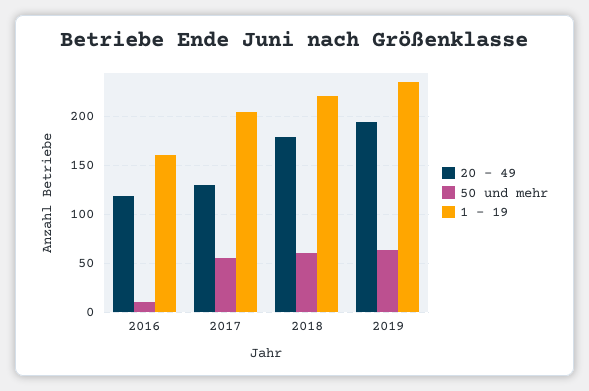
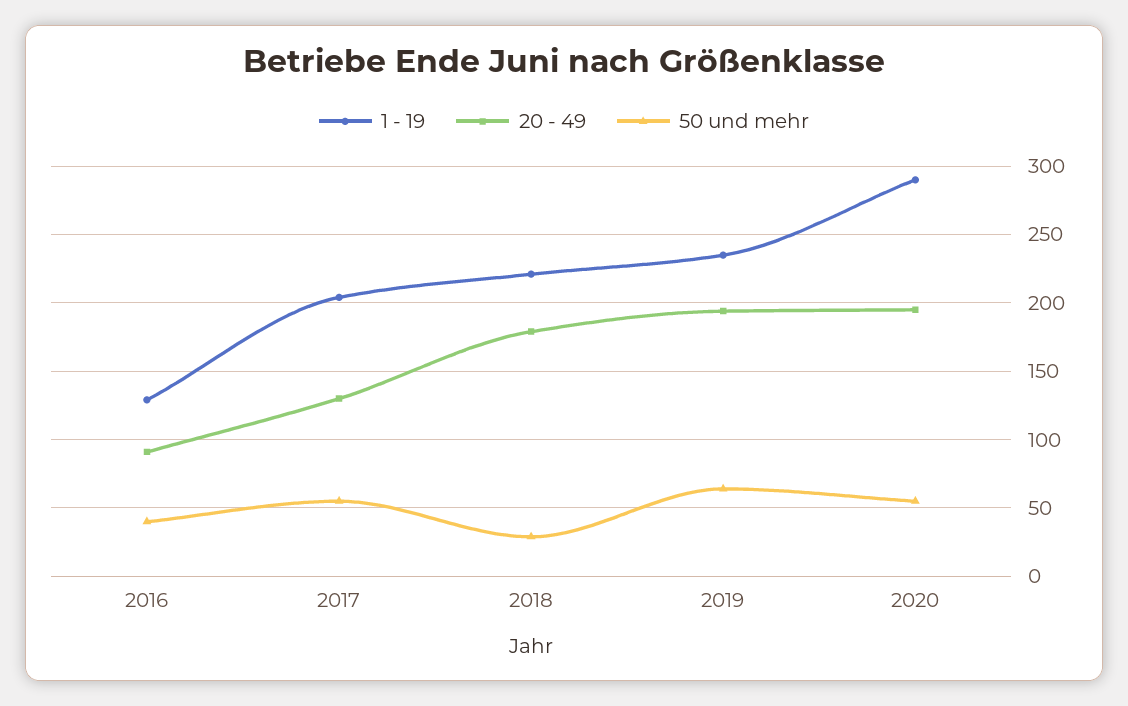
20 - 49, 2016: 120 -> 90
50 und mehr, 2016: 10 -> 40
1 - 19, 2016: 160 -> 130
50 und mehr, 2018: 60 -> 30
1 - 19, 2020: none -> 290
20 - 49, 2020: none -> 195
50 und mehr, 2020: none -> 55

